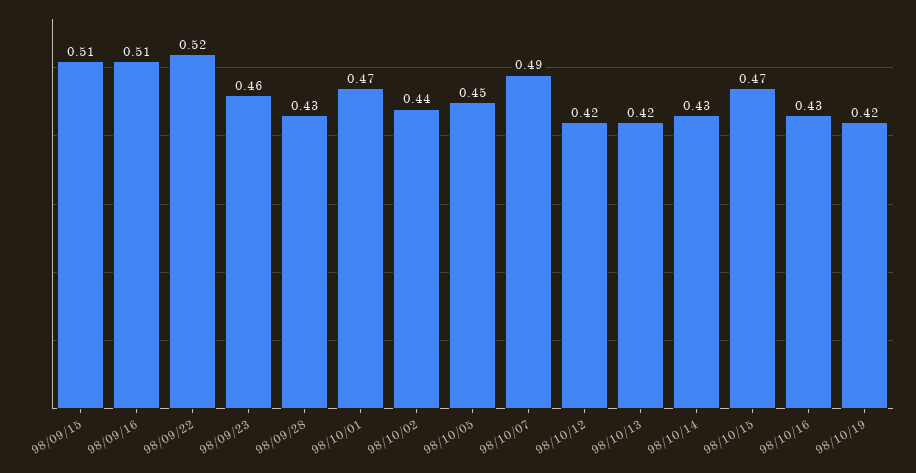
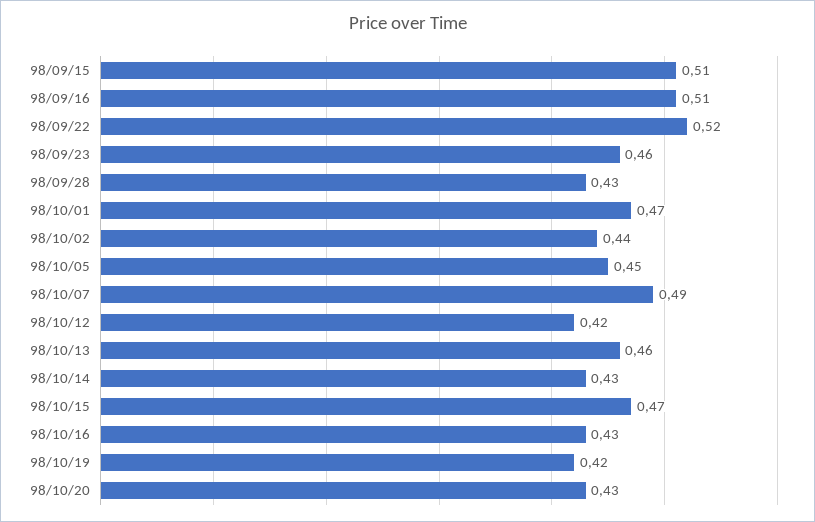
98/10/13: 0.42 -> 0.46
98/10/20: none -> 0.43

